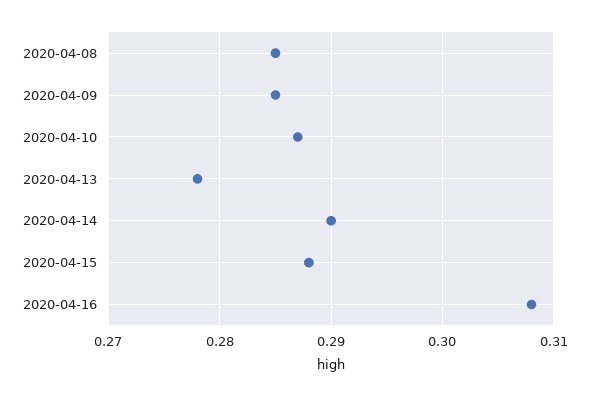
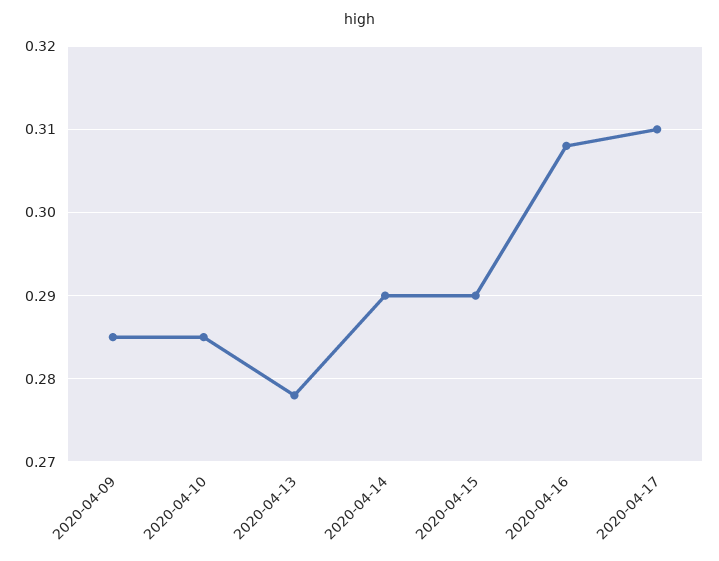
2020-04-08: 0.285 -> none
2020-04-10: 0.287 -> 0.285
2020-04-15: 0.288 -> 0.29
2020-04-17: none -> 0.31

